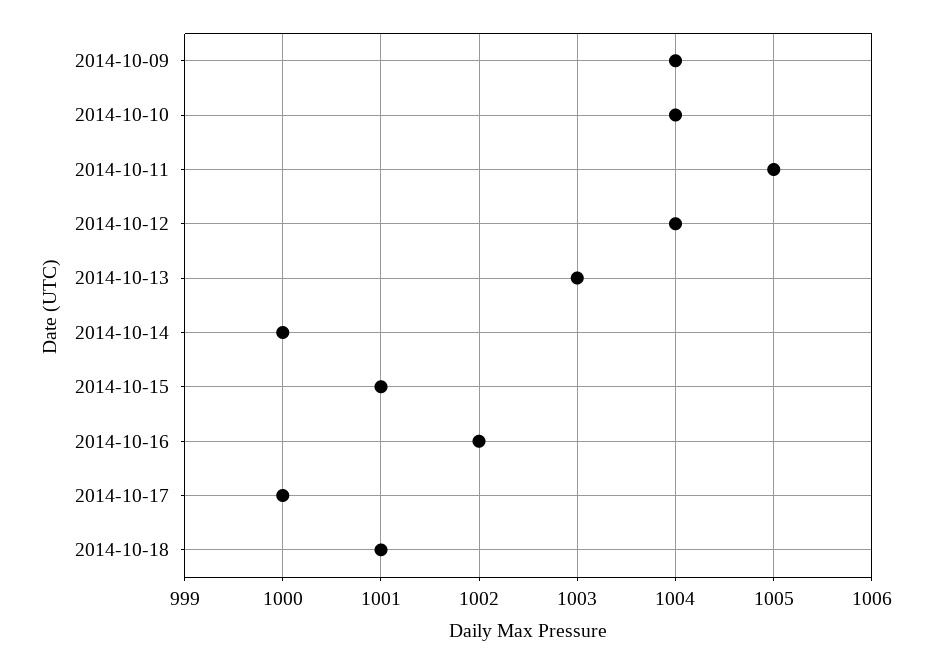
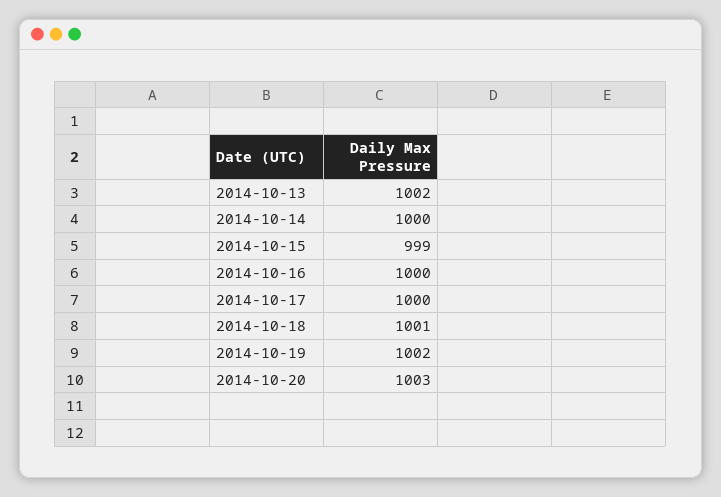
2014-10-09: 1004 -> none
2014-10-10: 1004 -> none
2014-10-11: 1005 -> none
2014-10-12: 1004 -> none
2014-10-13: 1003 -> 1002
2014-10-15: 1001 -> 999
2014-10-16: 1002 -> 1000
2014-10-19: none -> 1002
2014-10-20: none -> 1003

